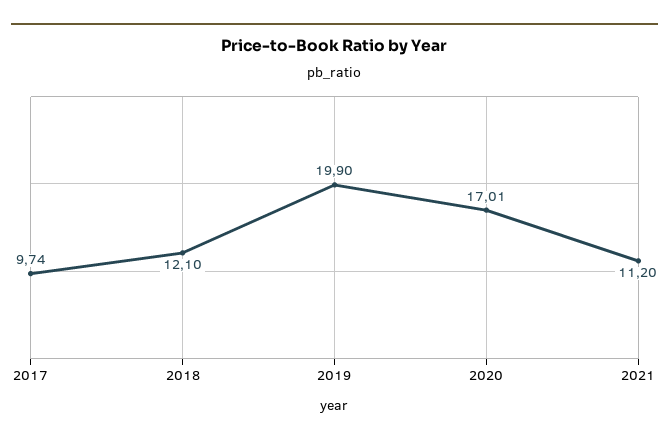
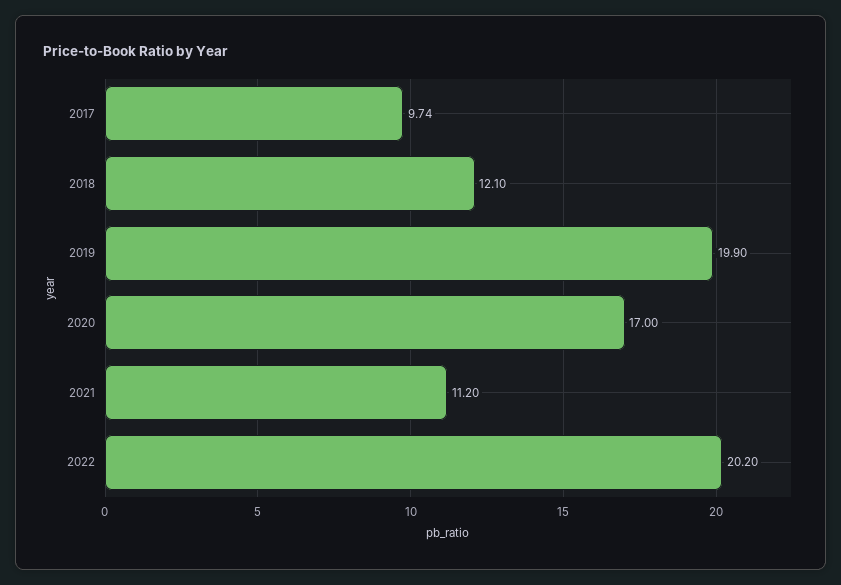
2020: 17.01 -> 17
2022: none -> 20.2

